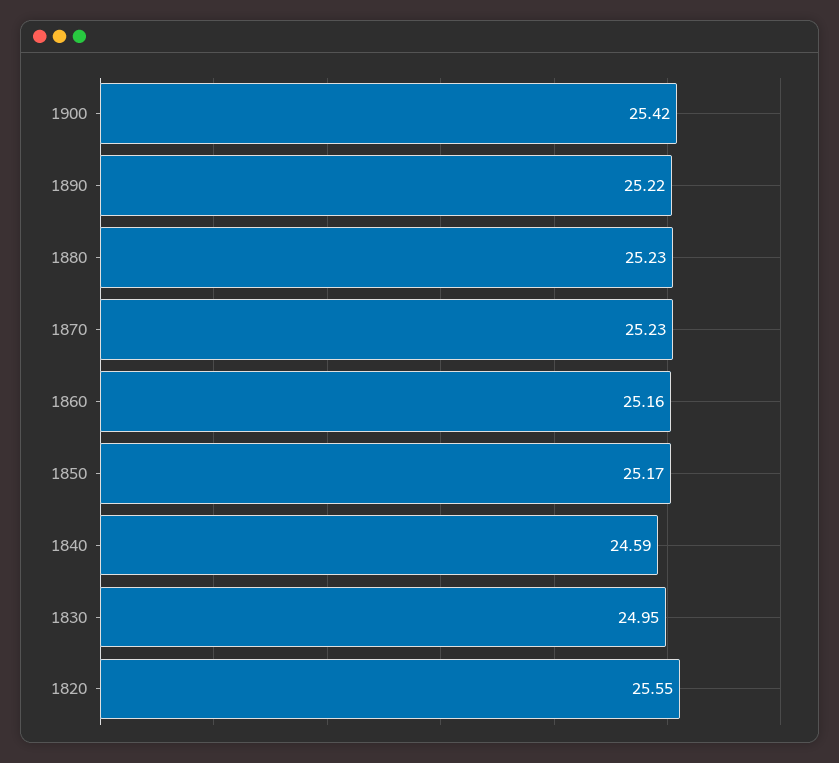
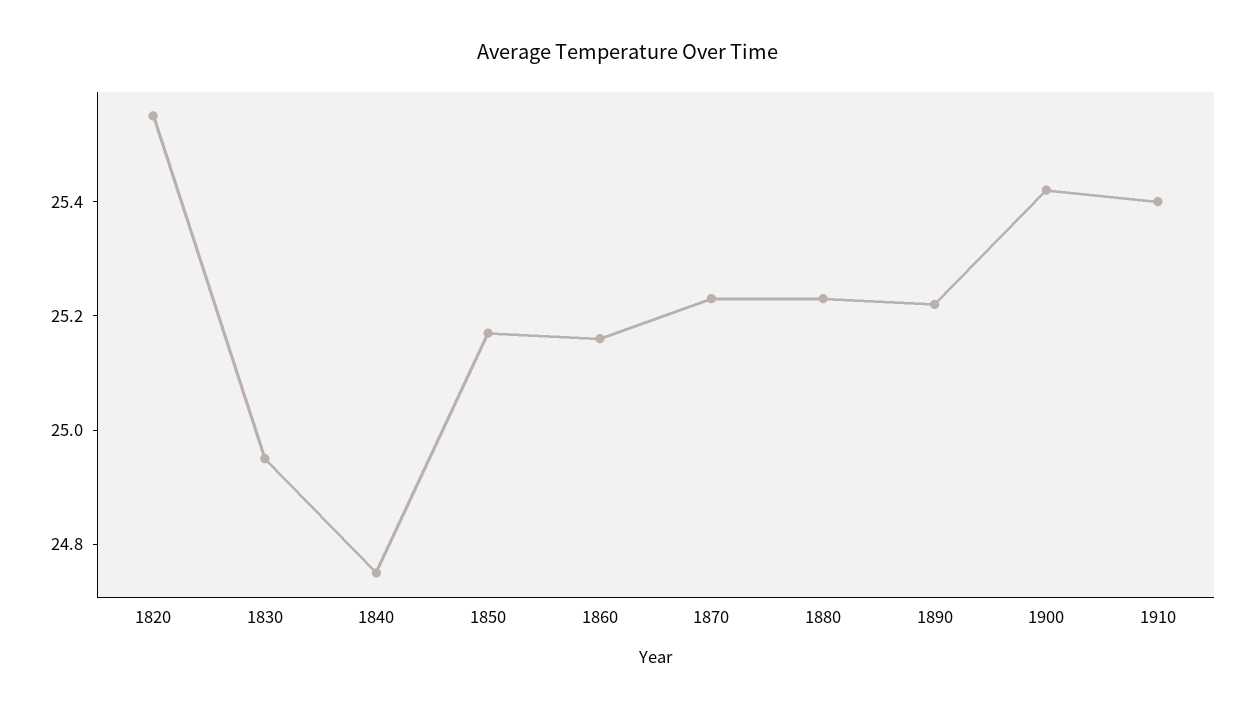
1840: 24.59 -> 24.75
1910: none -> 25.4

